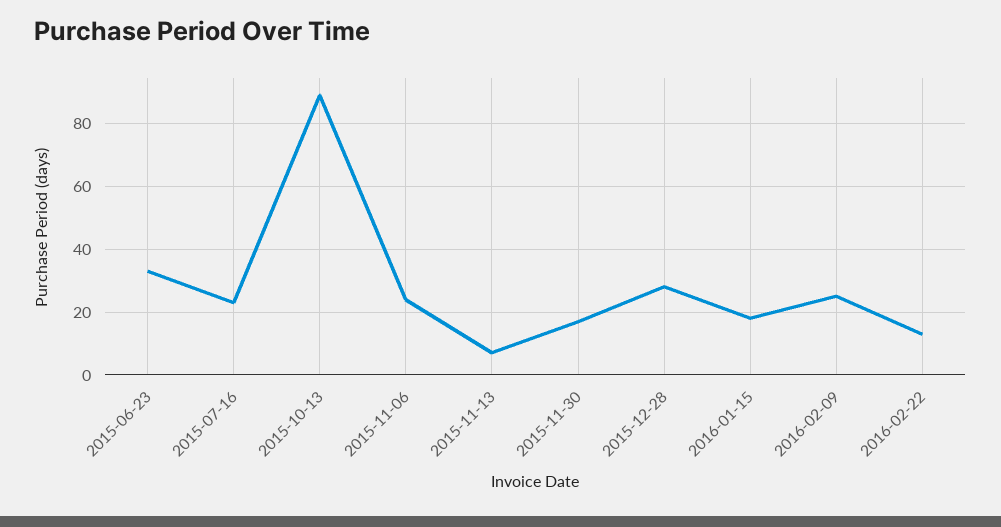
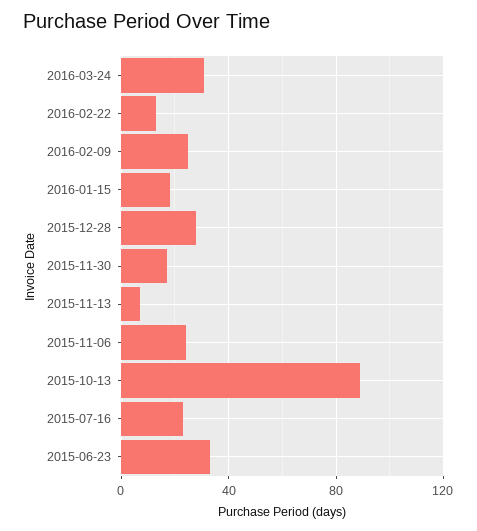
2016-03-24: none -> 30

